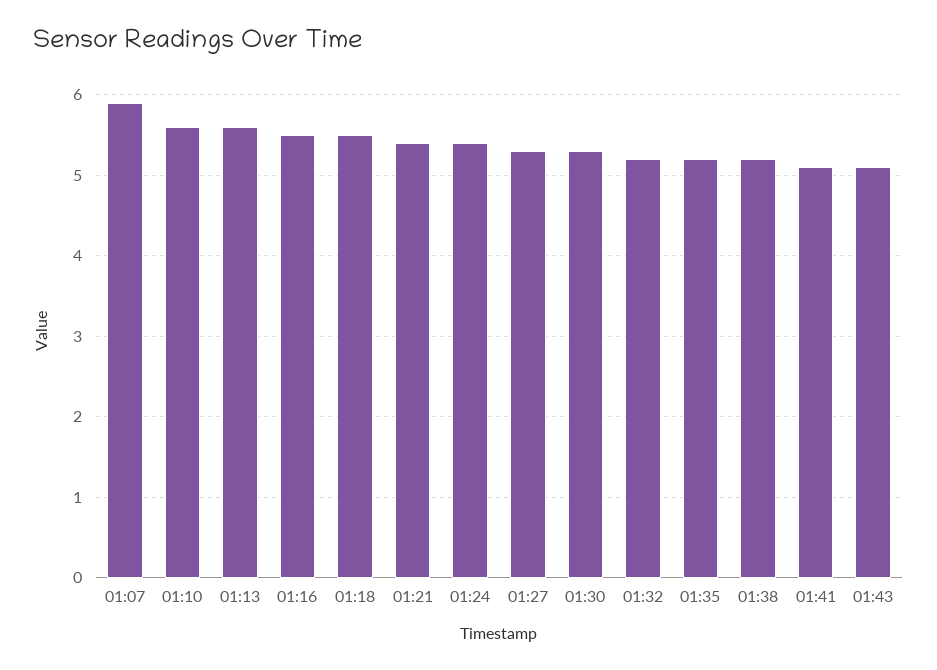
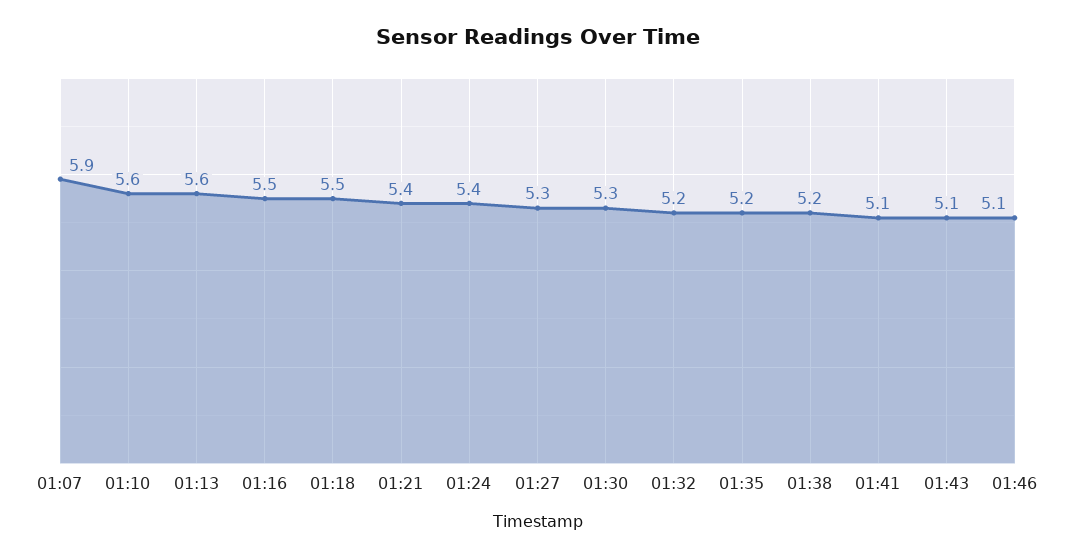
01:46: none -> 5.1

